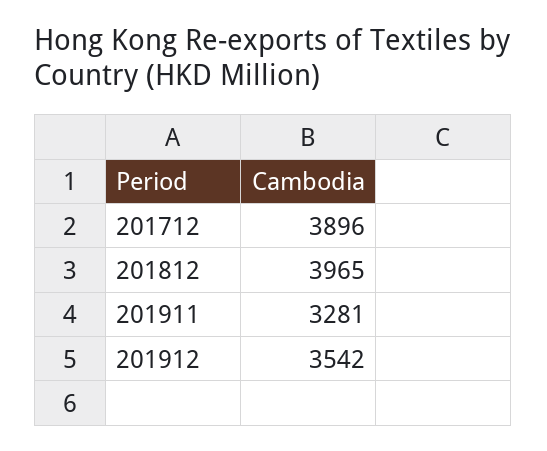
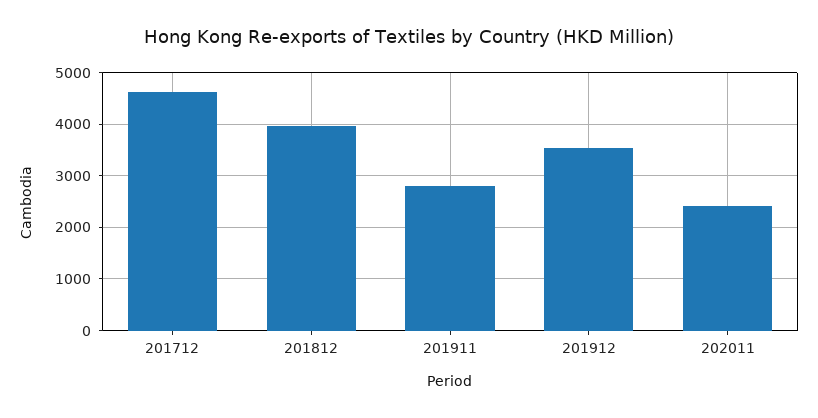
201712: 3896 -> 4600
201911: 3281 -> 2800
202011: none -> 2400

